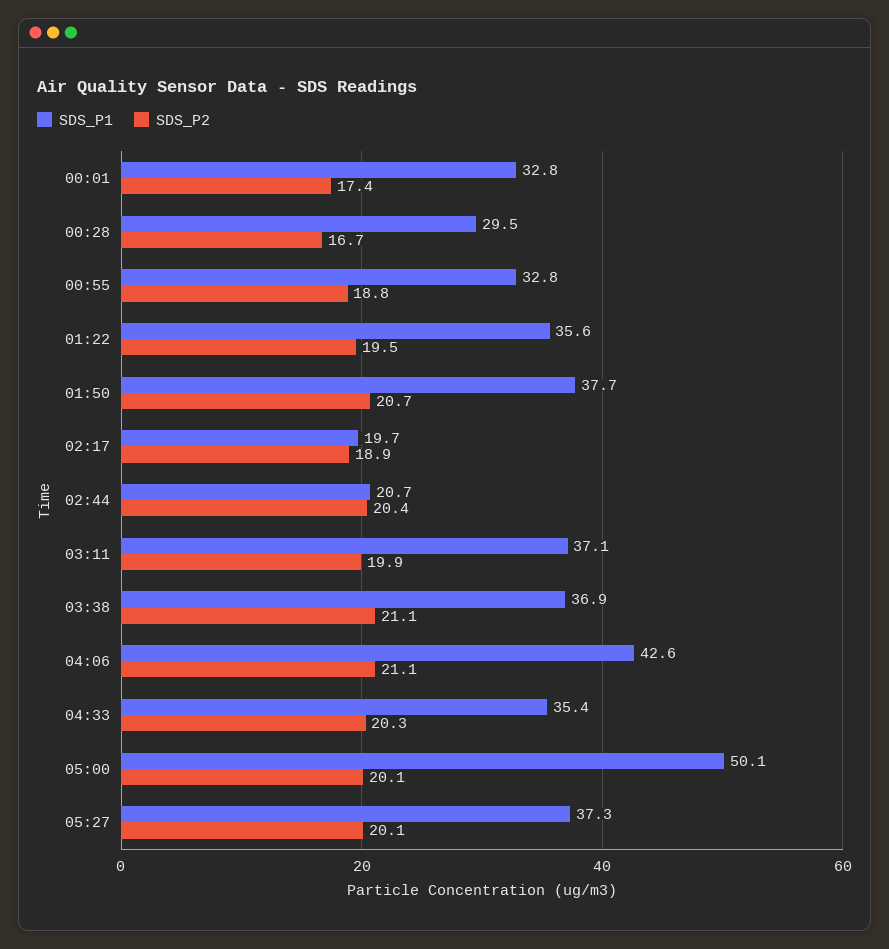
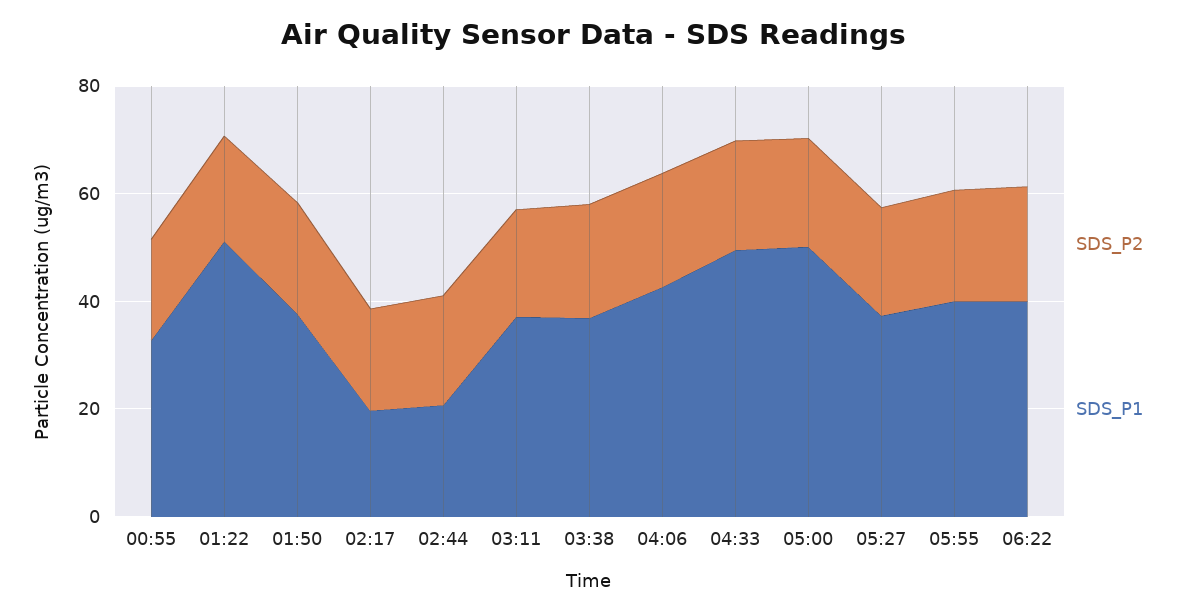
SDS_P1, 00:01: 32.8 -> none
SDS_P2, 00:01: 17.4 -> none
SDS_P1, 00:28: 29.5 -> none
SDS_P2, 00:28: 16.7 -> none
SDS_P1, 01:22: 35.6 -> 50
SDS_P1, 04:33: 35.4 -> 50
SDS_P2, 05:55: none -> 20
SDS_P1, 05:55: none -> 40
SDS_P2, 06:22: none -> 20
SDS_P1, 06:22: none -> 40

